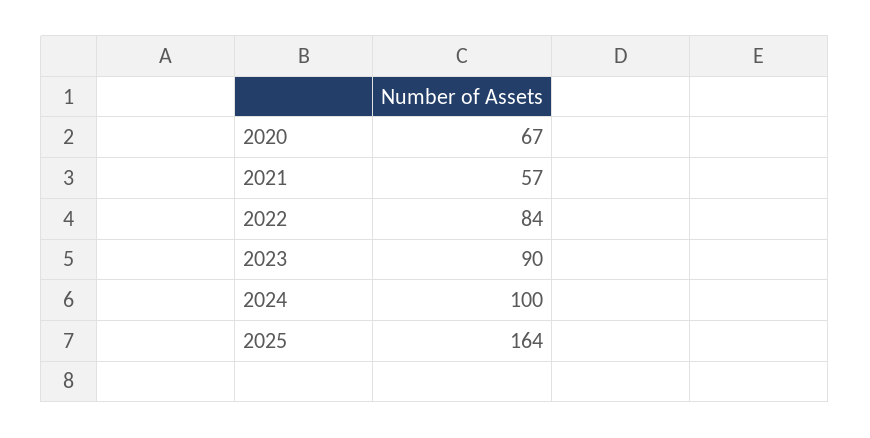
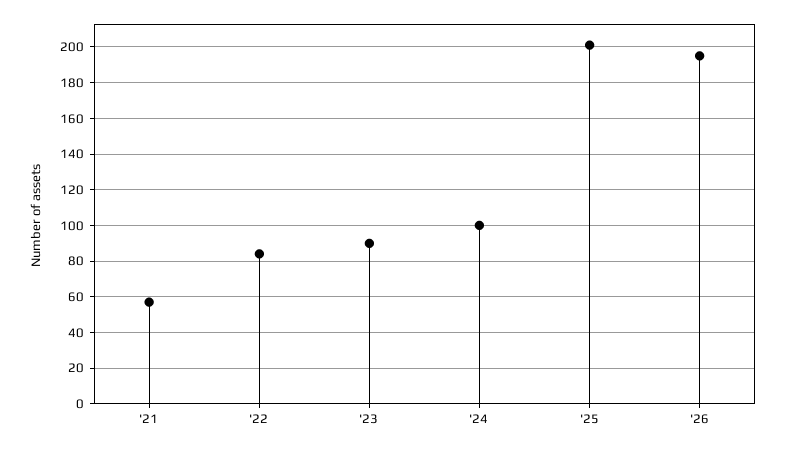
2020: 67 -> none
2025: 164 -> 200
'26: none -> 195

